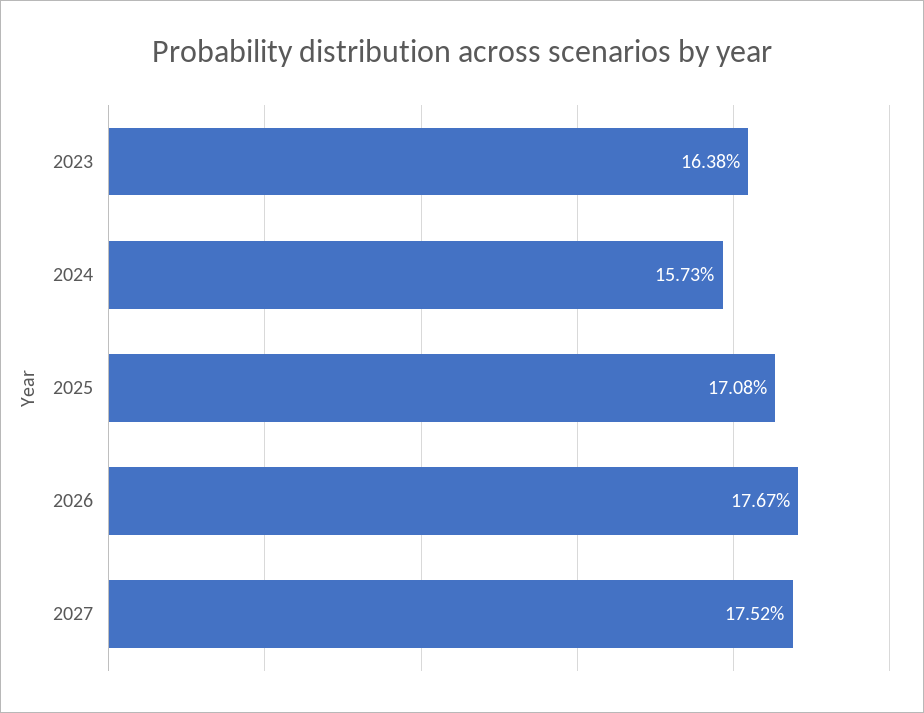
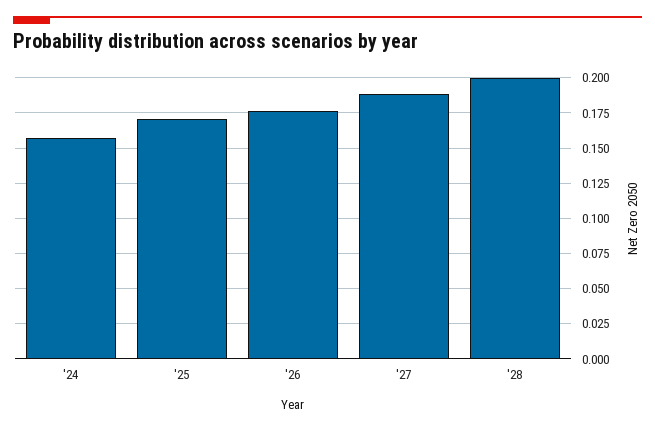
2023: 0.1638 -> none
2027: 0.1752 -> 0.19
'28: none -> 0.2

